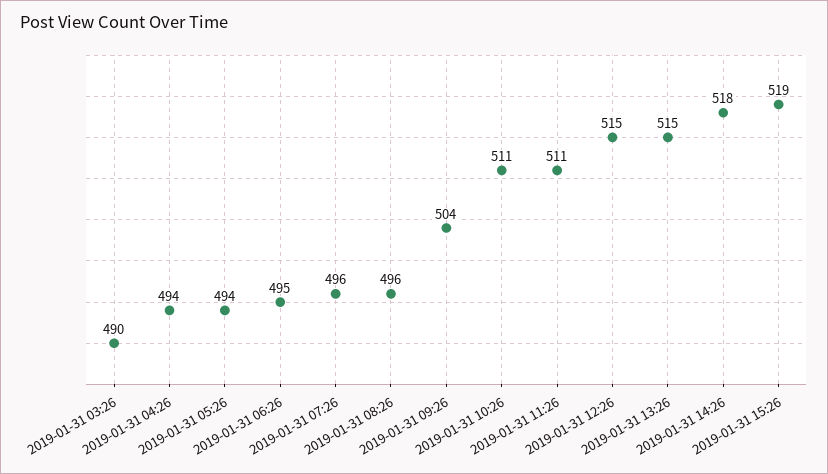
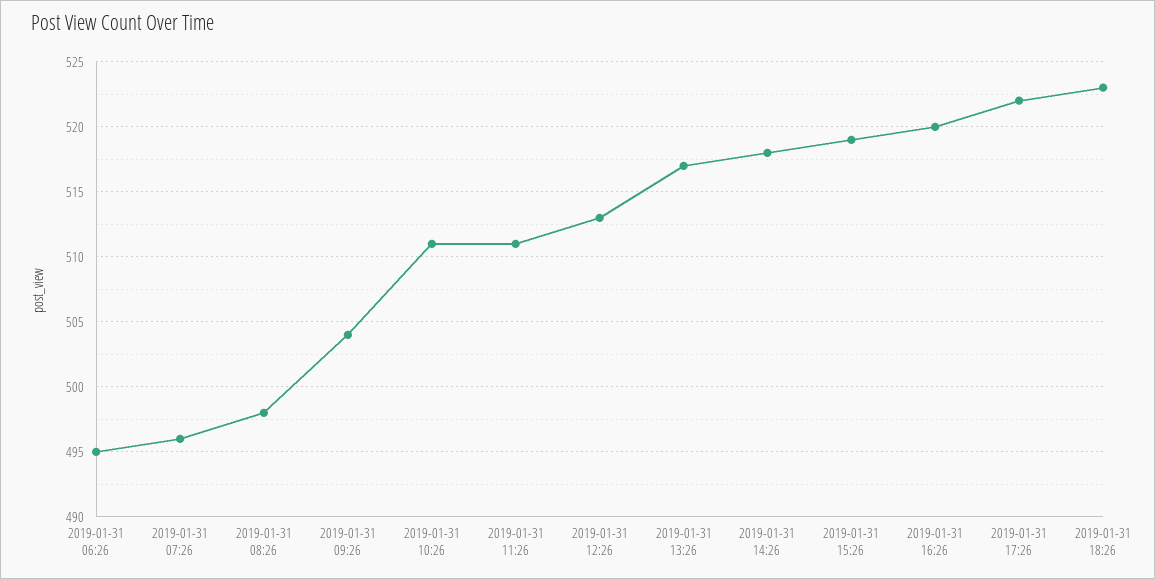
2019-01-31 03:26: 490 -> none
2019-01-31 04:26: 494 -> none
2019-01-31 05:26: 494 -> none
2019-01-31 08:26: 496 -> 498
2019-01-31 12:26: 515 -> 513
2019-01-31 13:26: 515 -> 517
2019-01-31 16:26: none -> 520
2019-01-31 17:26: none -> 522
2019-01-31 18:26: none -> 523

